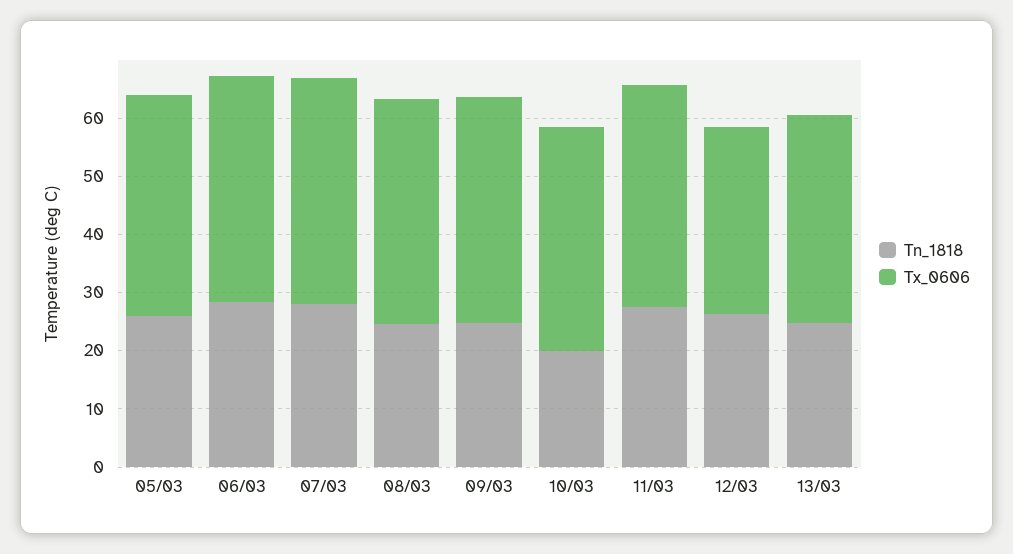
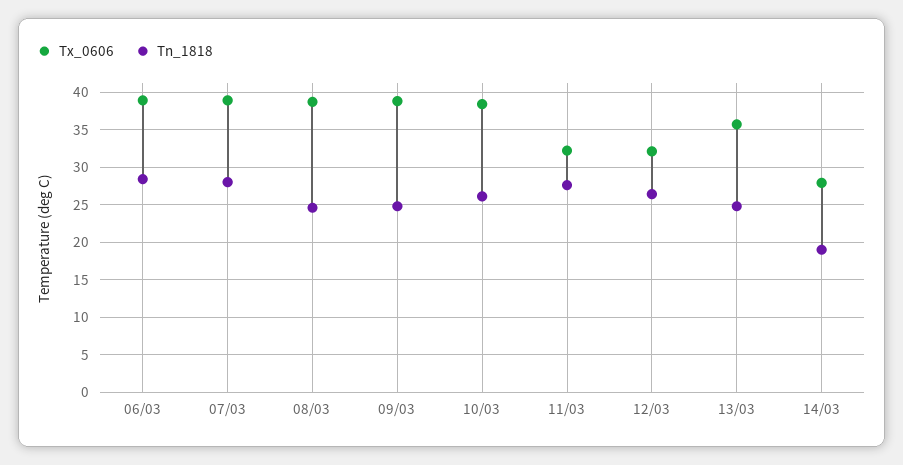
Tn_1818, 05/03: 26 -> none
Tx_0606, 05/03: 38 -> none
Tn_1818, 10/03: 20 -> 26
Tx_0606, 11/03: 38 -> 32
Tx_0606, 14/03: none -> 28
Tn_1818, 14/03: none -> 19

